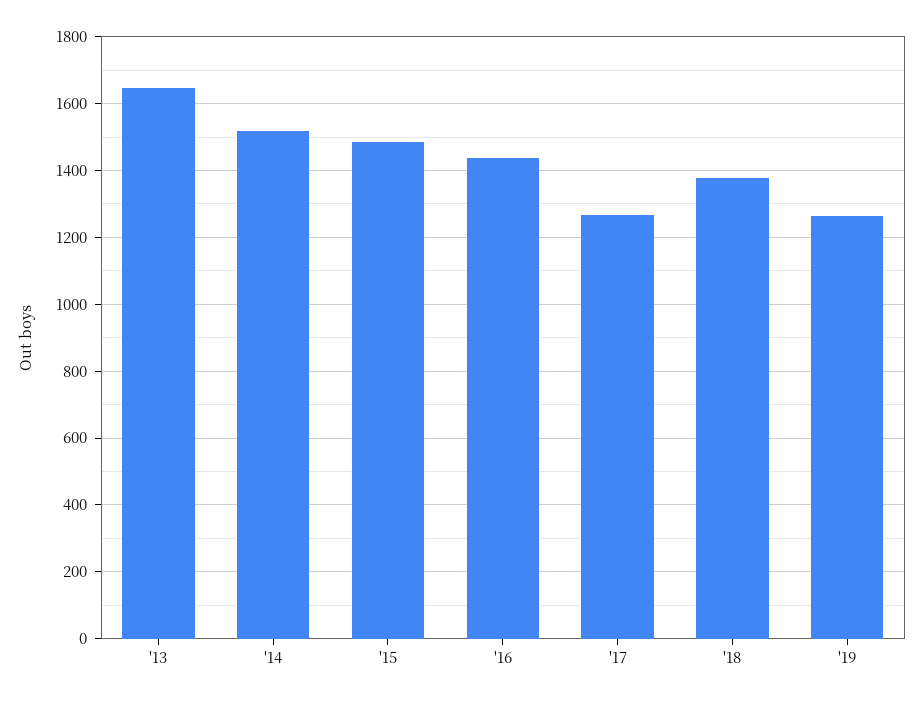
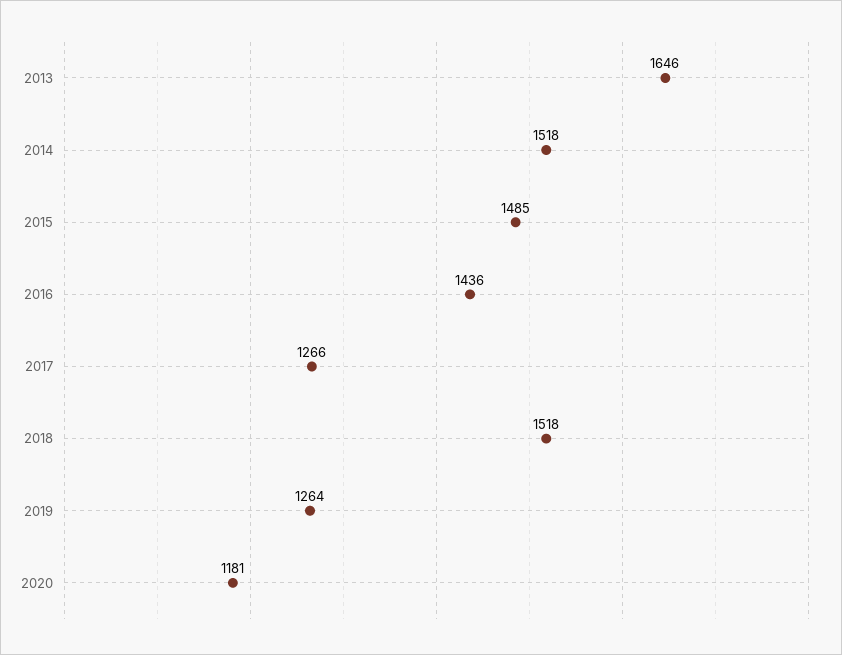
'18: 1380 -> 1518
2020: none -> 1181

